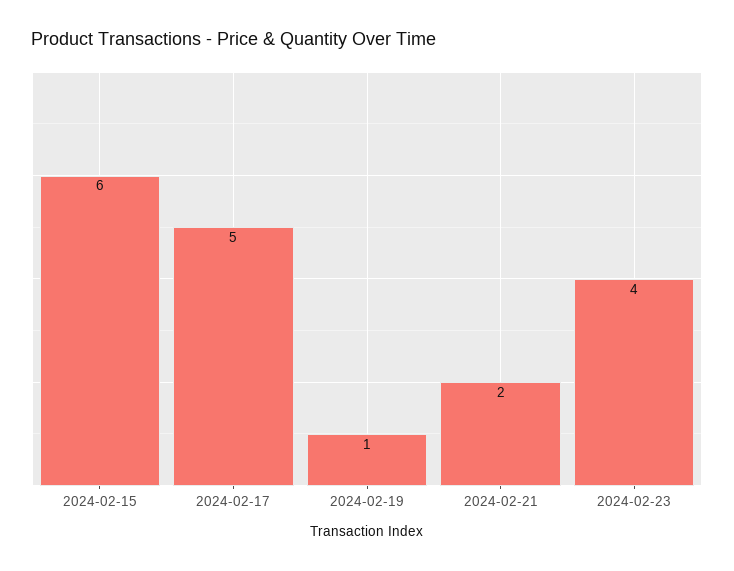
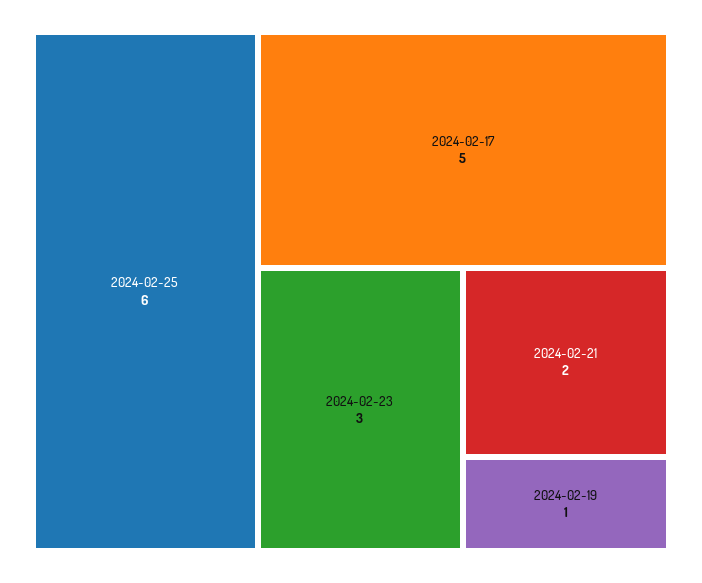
2024-02-15: 6 -> none
2024-02-23: 4 -> 3
2024-02-25: none -> 6

